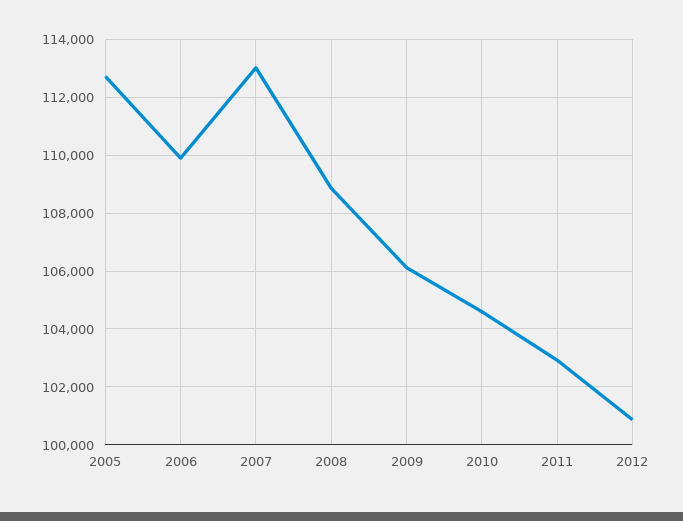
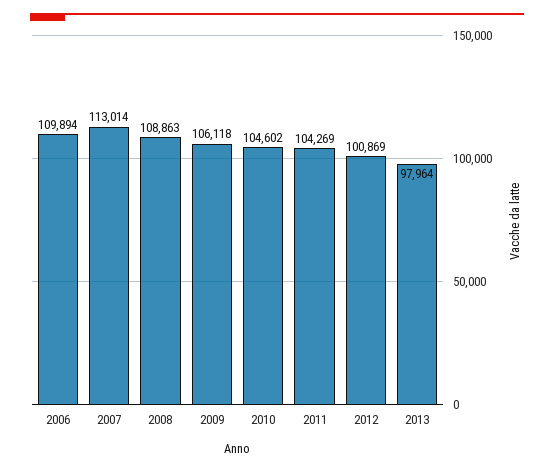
2005: 112750 -> none
2011: 103000 -> 104269
2013: none -> 97964

